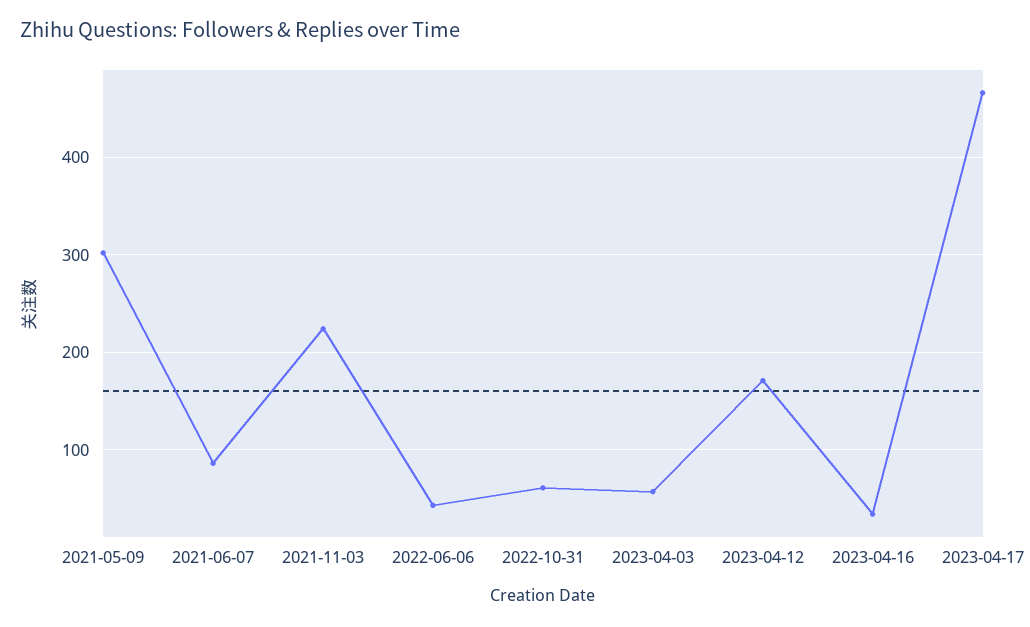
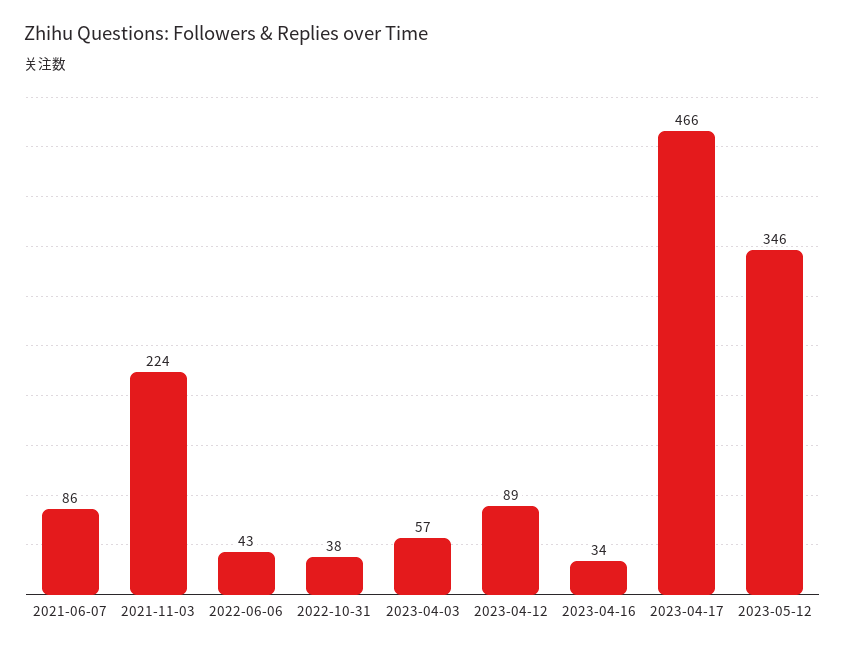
2021-05-09: 300 -> none
2022-10-31: 60 -> 38
2023-04-12: 170 -> 89
2023-05-12: none -> 346

